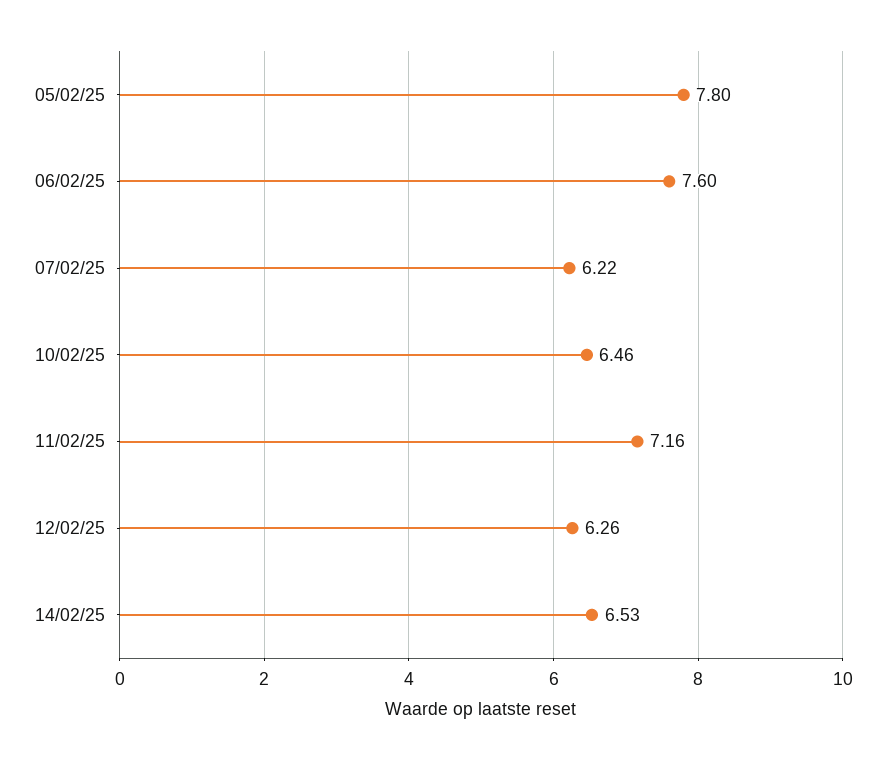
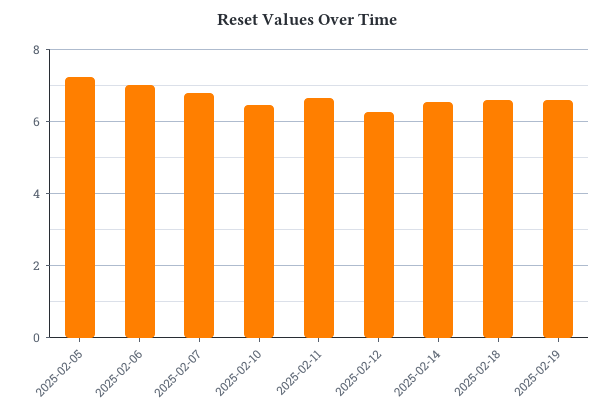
05/02/25: 7.8 -> 7.2
06/02/25: 7.6 -> 7
07/02/25: 6.22 -> 6.8
11/02/25: 7.16 -> 6.6
2025-02-18: none -> 6.6
2025-02-19: none -> 6.6

